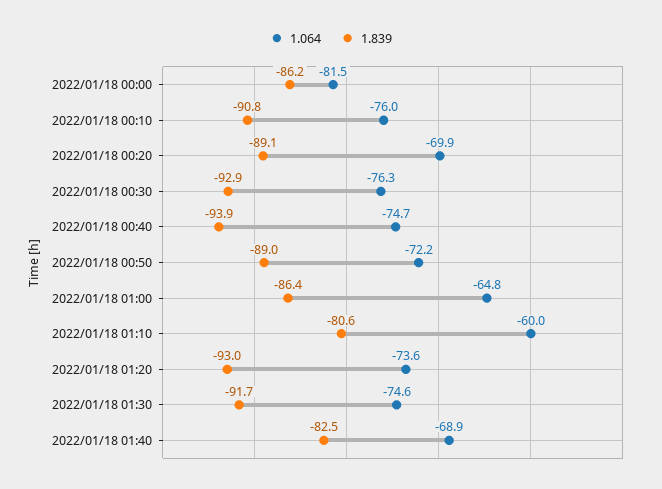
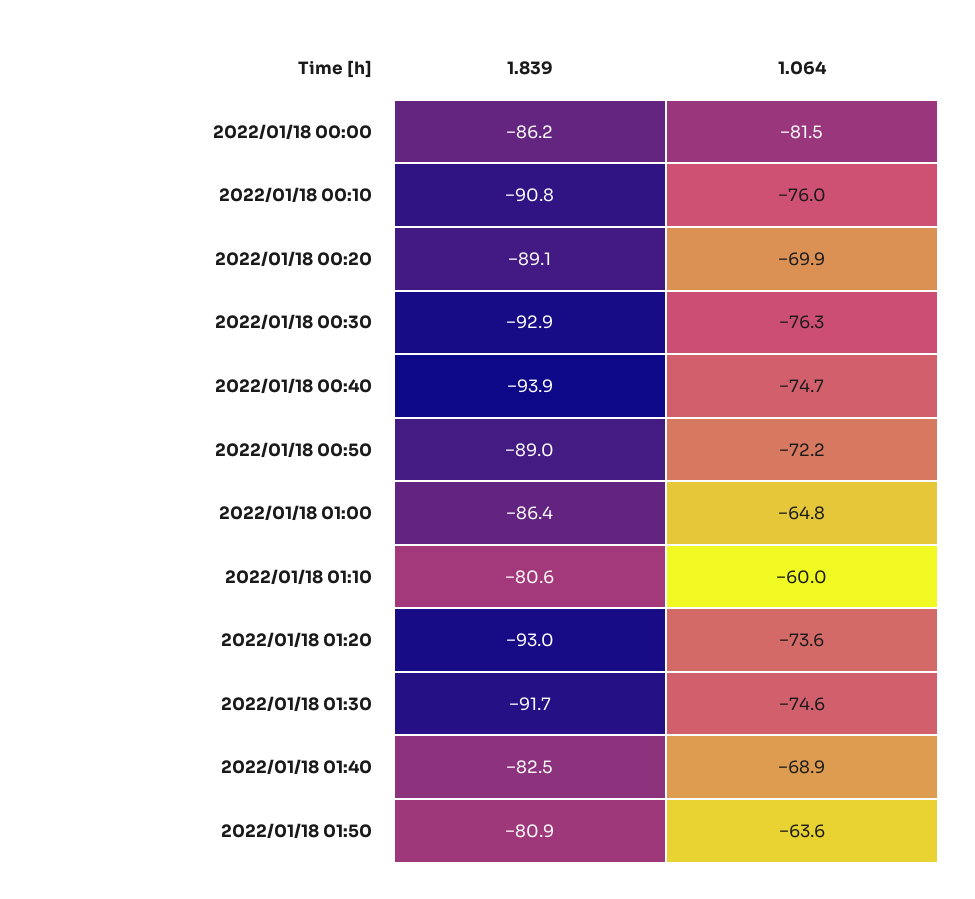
1.839, 2022/01/18 01:50: none -> -80.9
1.064, 2022/01/18 01:50: none -> -63.6

